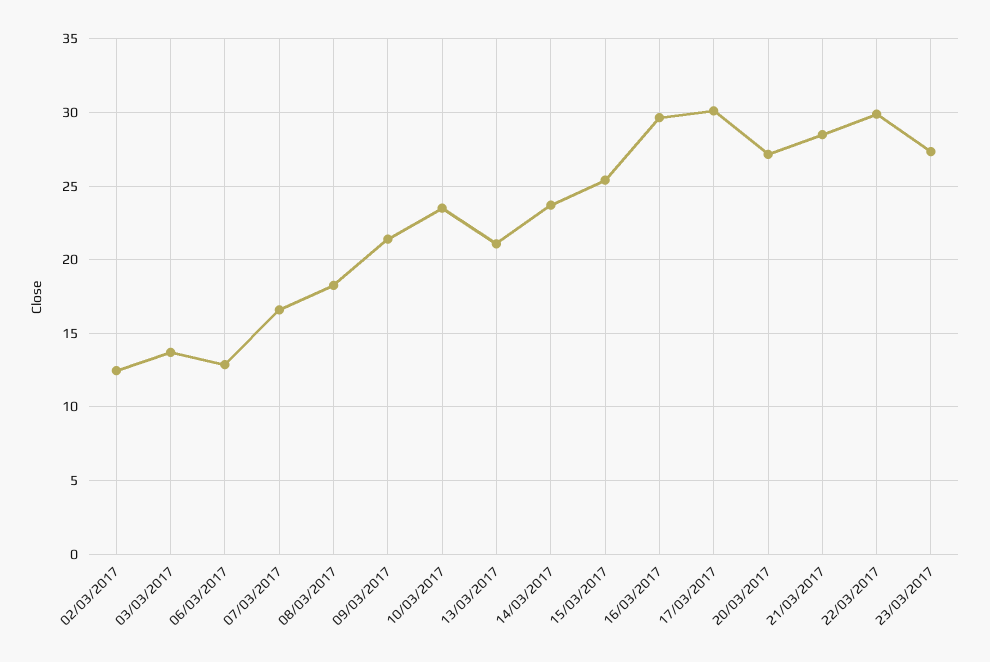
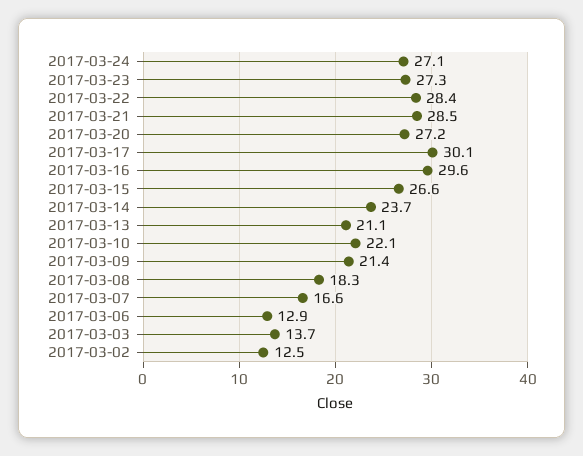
10/03/2017: 23.5 -> 22.1
15/03/2017: 25.5 -> 26.6
22/03/2017: 30 -> 28.4
2017-03-24: none -> 27.1

